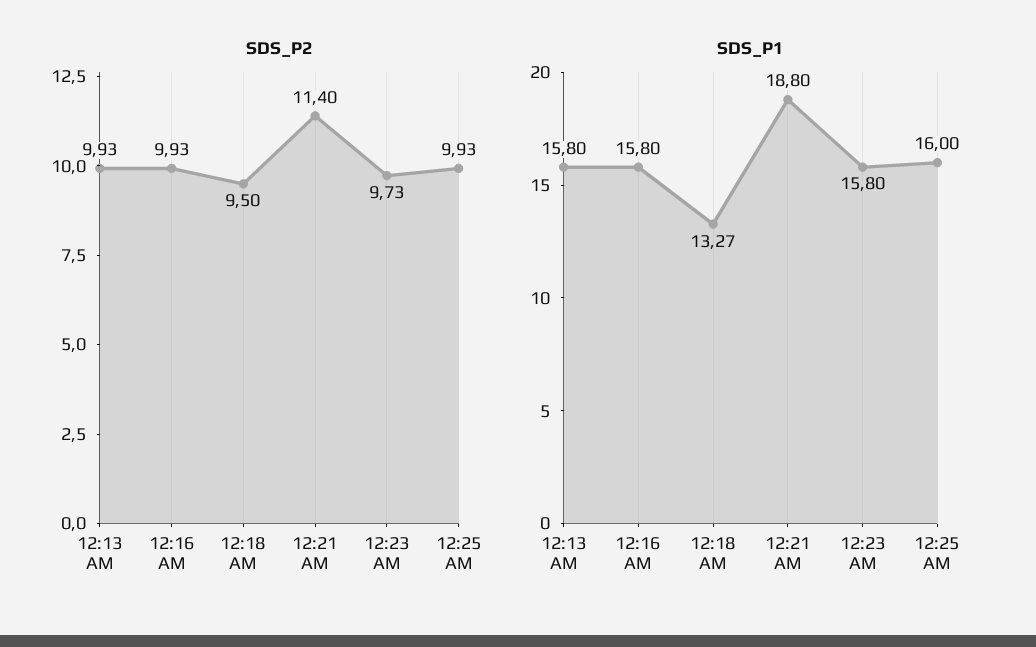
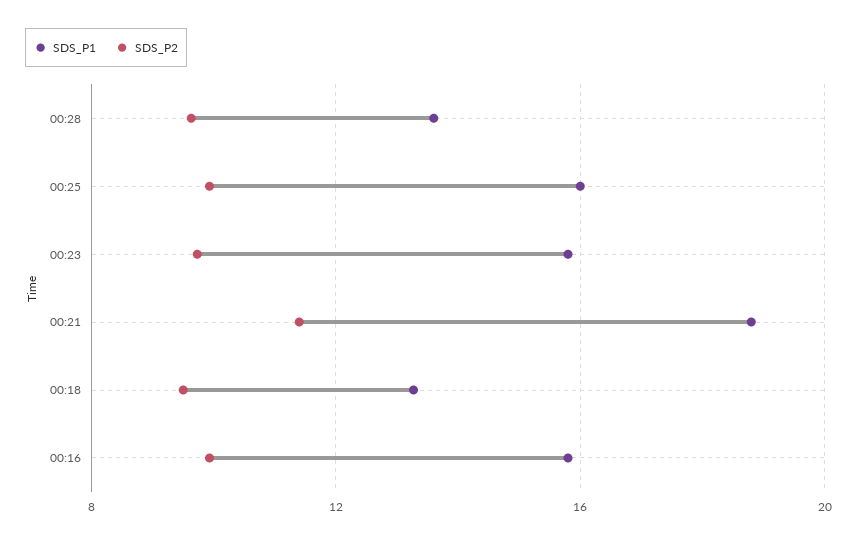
SDS_P2, 12:13 AM: 9.93 -> none
SDS_P1, 12:13 AM: 15.8 -> none
SDS_P1, 00:28: none -> 13.5
SDS_P2, 00:28: none -> 9.5

